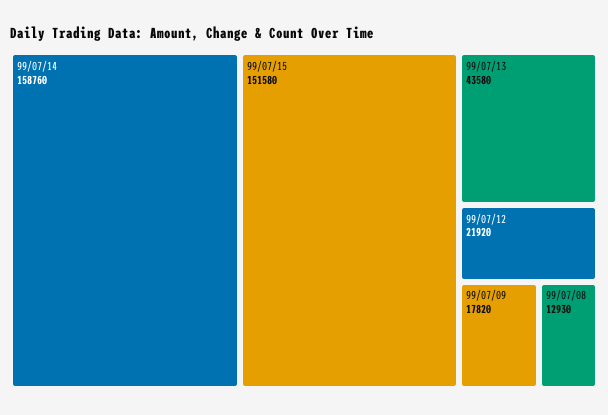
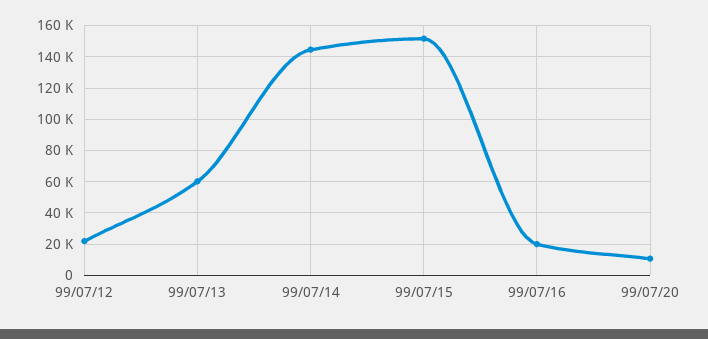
99/07/14: 158760 -> 145000
99/07/13: 43580 -> 60000
99/07/09: 17820 -> none
99/07/08: 12930 -> none
99/07/16: none -> 20000
99/07/20: none -> 10000

